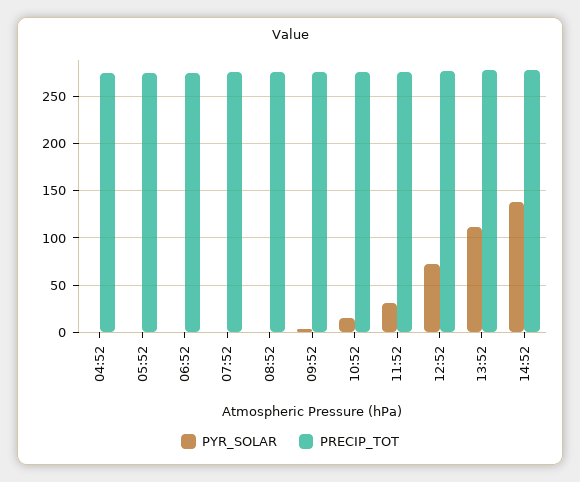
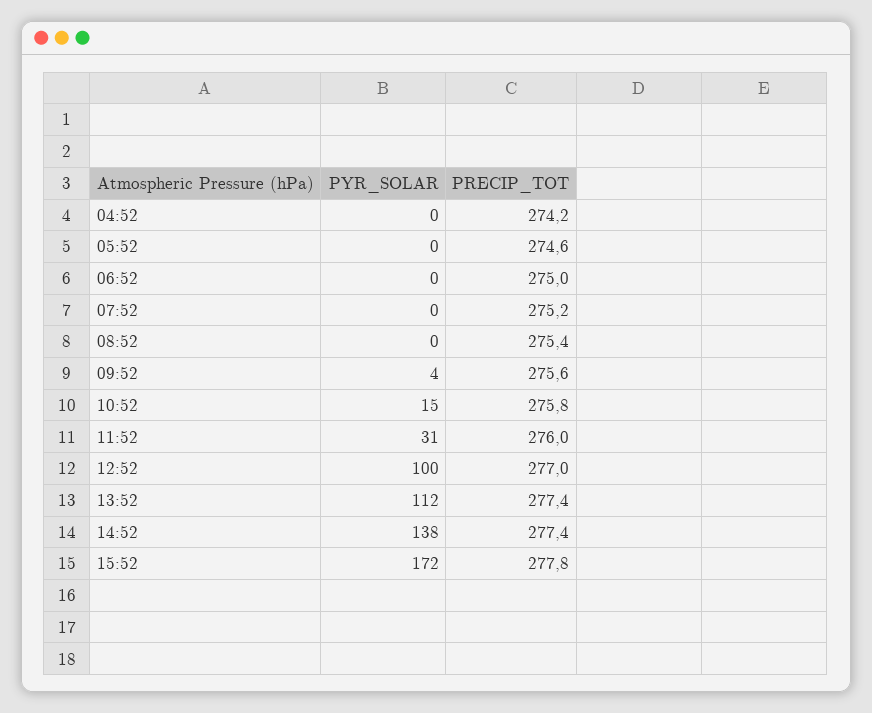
PYR_SOLAR, 12:52: 70 -> 100
PYR_SOLAR, 15:52: none -> 172
PRECIP_TOT, 15:52: none -> 277.8

